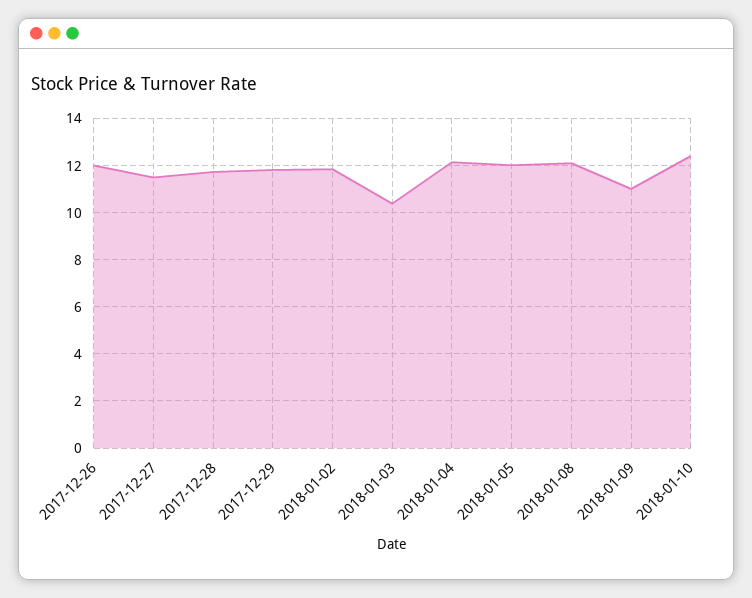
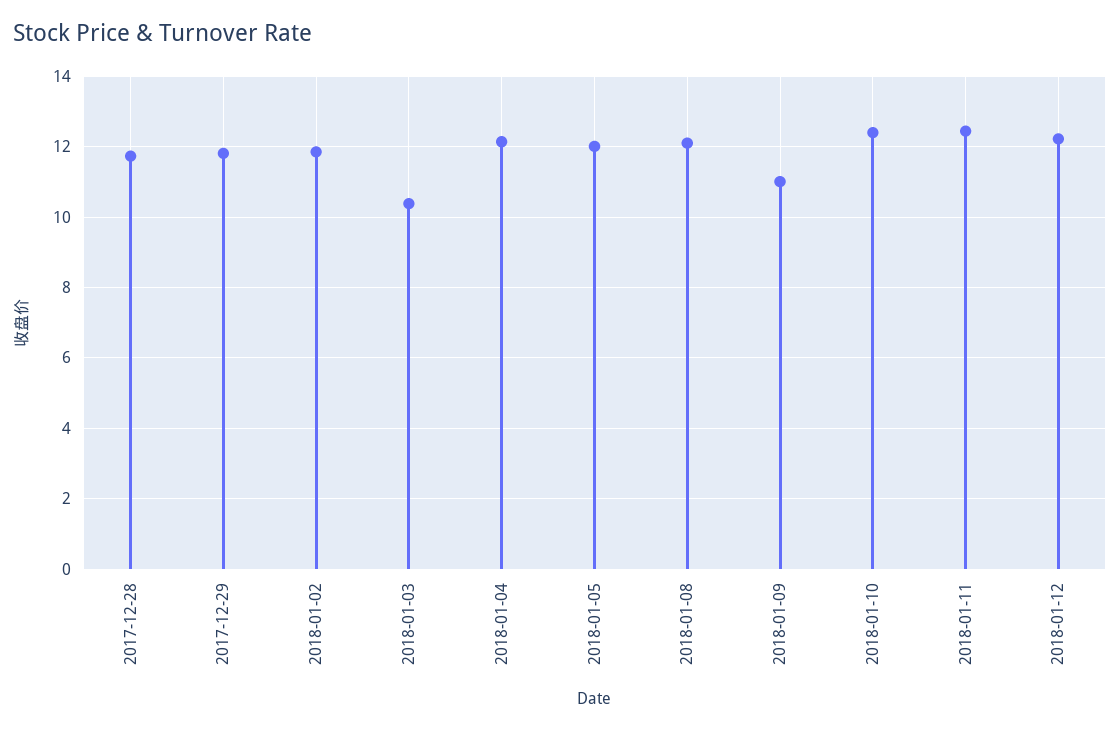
2017-12-26: 12 -> none
2017-12-27: 11.5 -> none
2018-01-11: none -> 12.4
2018-01-12: none -> 12.2

